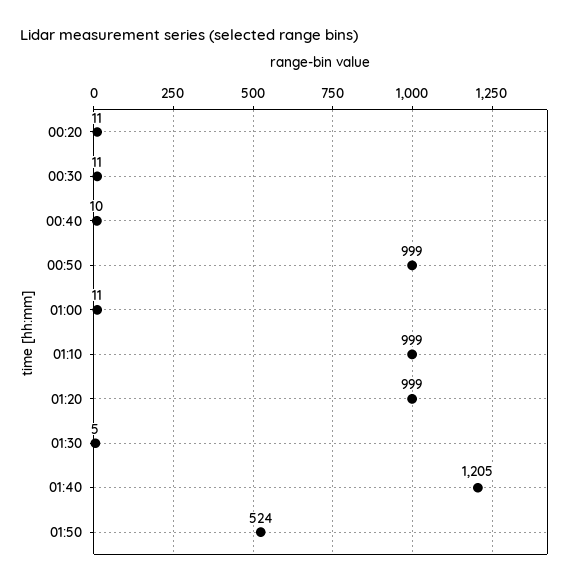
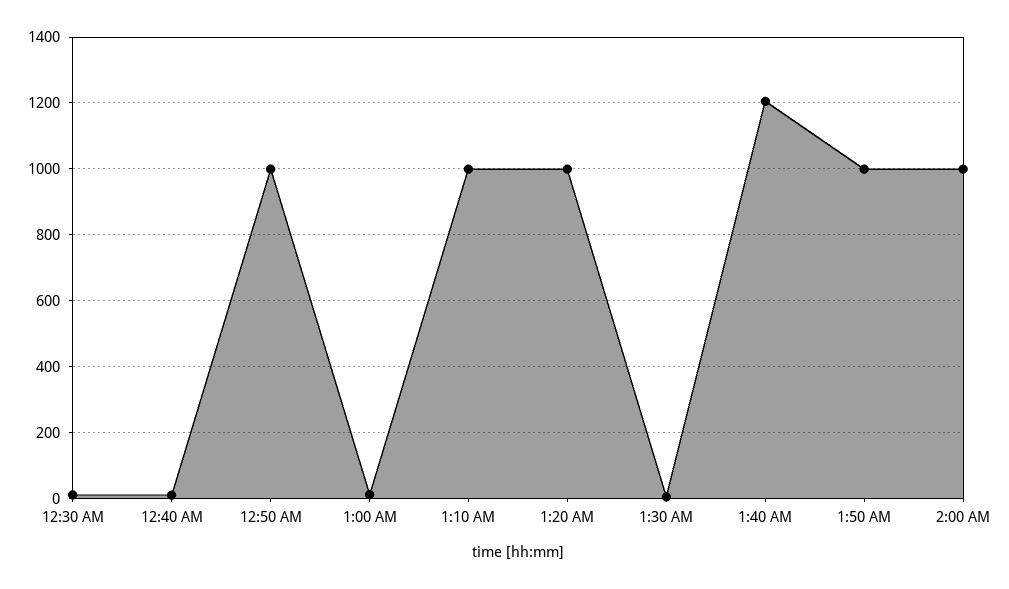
00:20: 11 -> none
01:50: 524 -> 1000
2:00 AM: none -> 1000

